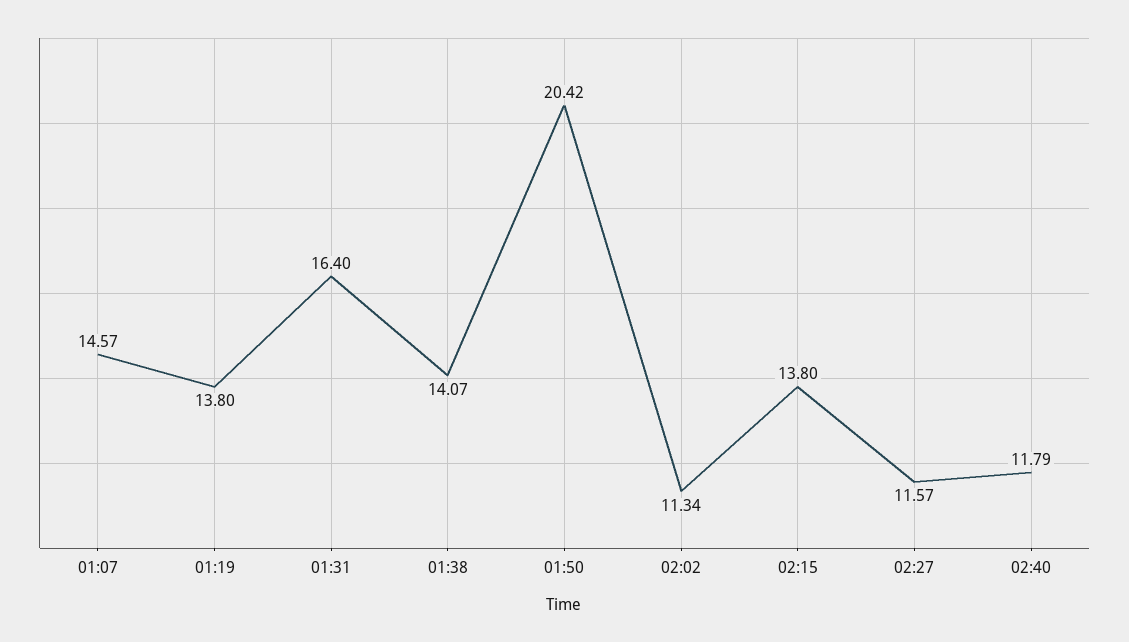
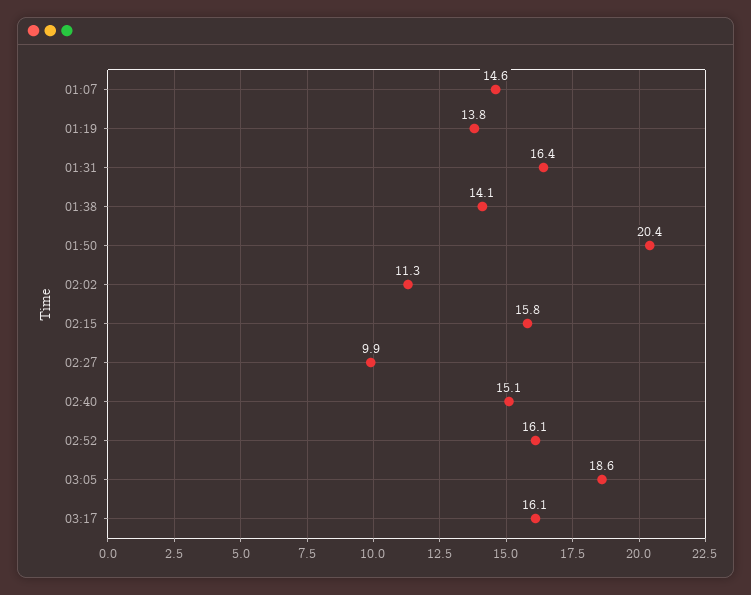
02:15: 13.8 -> 15.8
02:27: 11.57 -> 9.9
02:40: 11.79 -> 15.1
02:52: none -> 16.1
03:05: none -> 18.6
03:17: none -> 16.1

